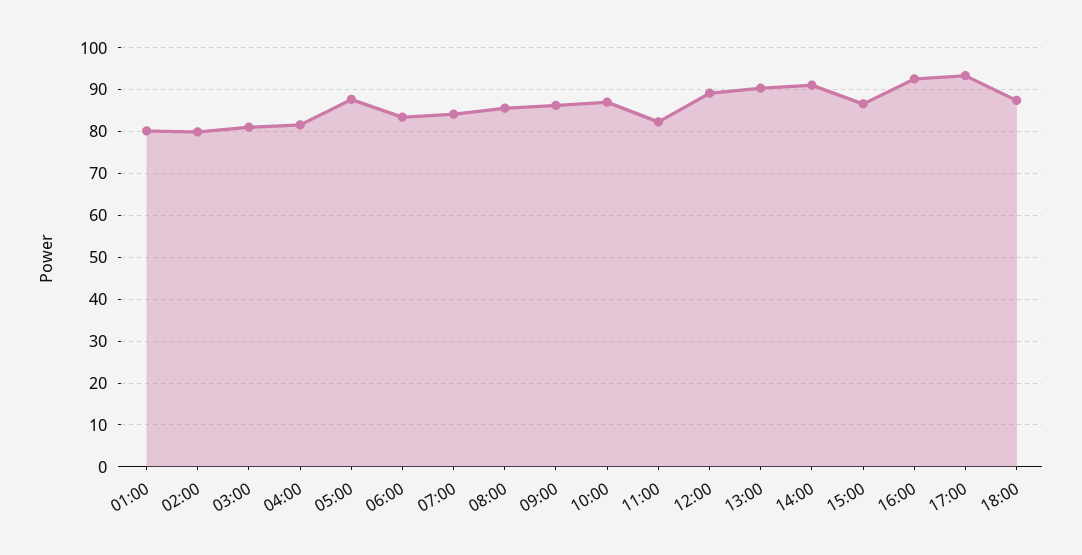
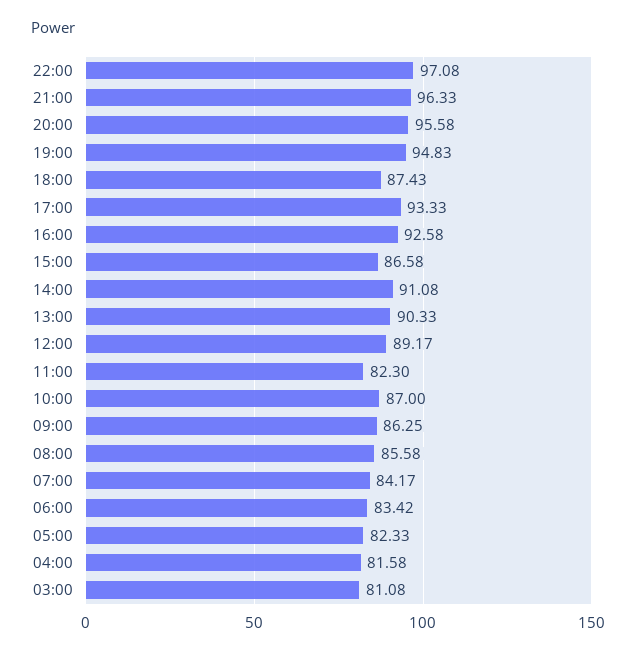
01:00: 80 -> none
02:00: 80 -> none
05:00: 88 -> 82.33
22:00: none -> 97.08
21:00: none -> 96.33
20:00: none -> 95.58
19:00: none -> 94.83

